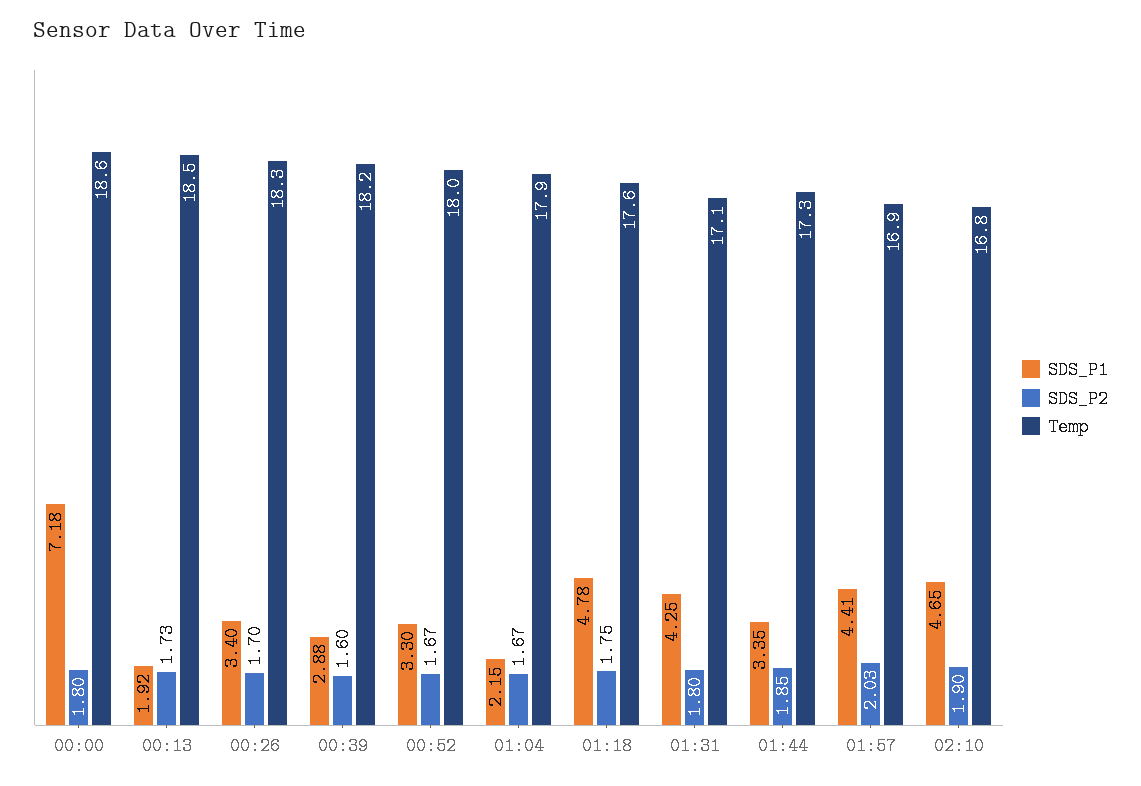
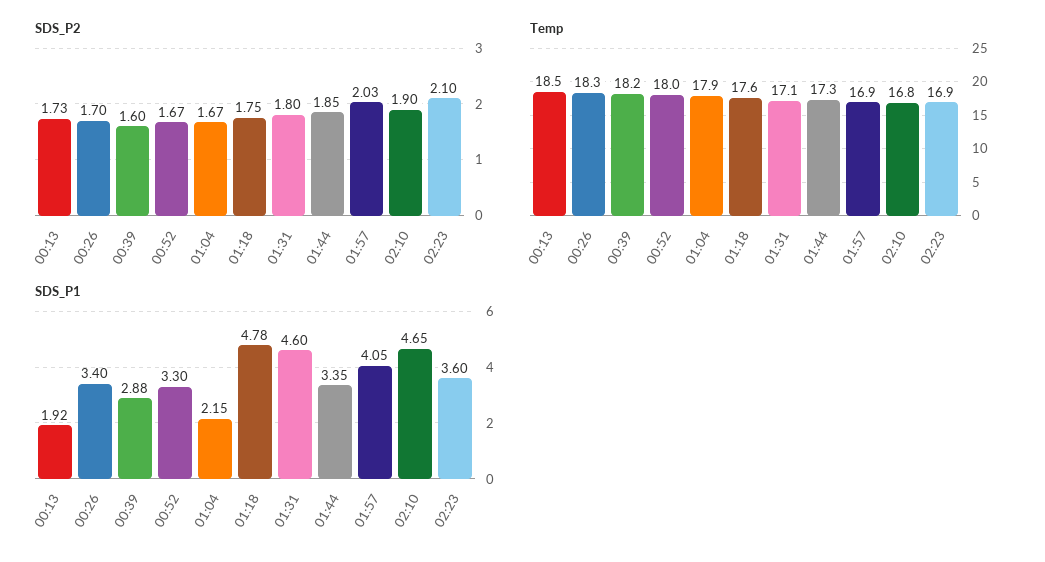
SDS_P1, 00:00: 7.18 -> none
SDS_P2, 00:00: 1.8 -> none
Temp, 00:00: 18.6 -> none
SDS_P1, 01:31: 4.25 -> 4.6
SDS_P1, 01:57: 4.41 -> 4.05
SDS_P2, 02:23: none -> 2.1
Temp, 02:23: none -> 16.9
SDS_P1, 02:23: none -> 3.6

